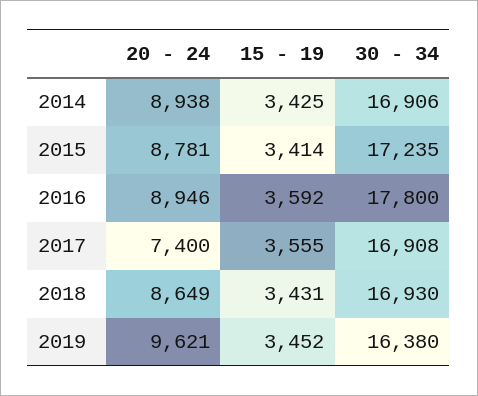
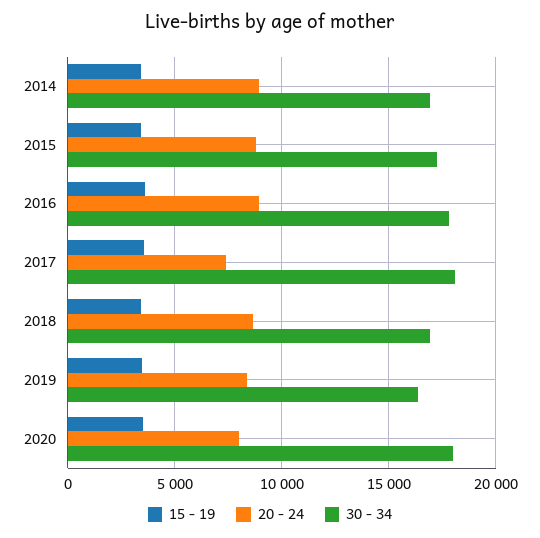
30 - 34, 2017: 16908 -> 18000
20 - 24, 2019: 9621 -> 8500
15 - 19, 2020: none -> 3500
20 - 24, 2020: none -> 8000
30 - 34, 2020: none -> 18000

